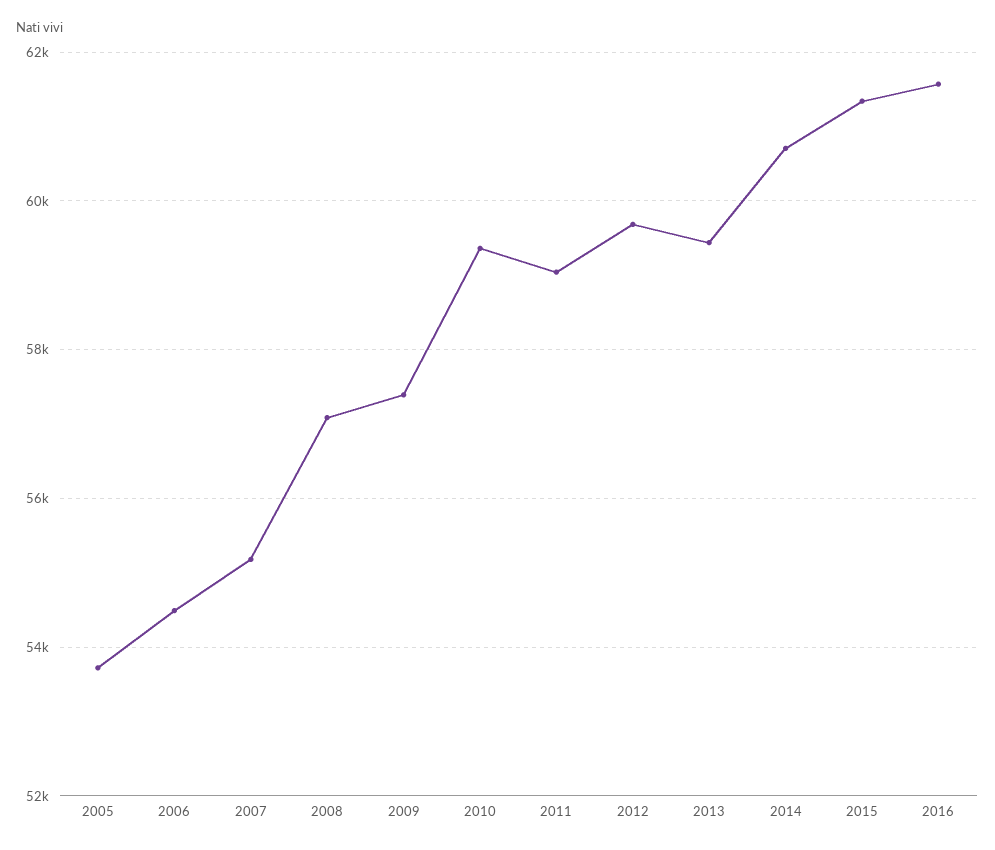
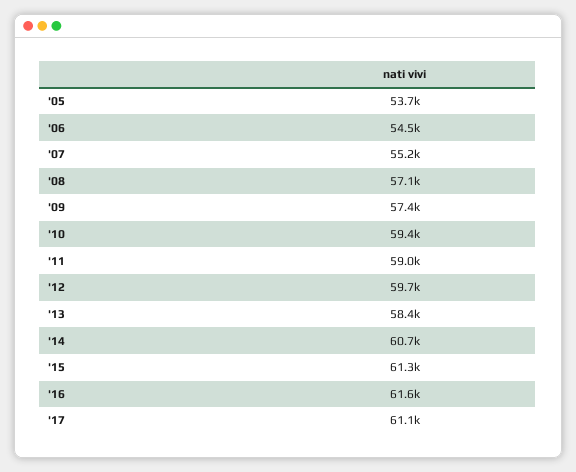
2013: 59400 -> 58400
'17: none -> 61100

